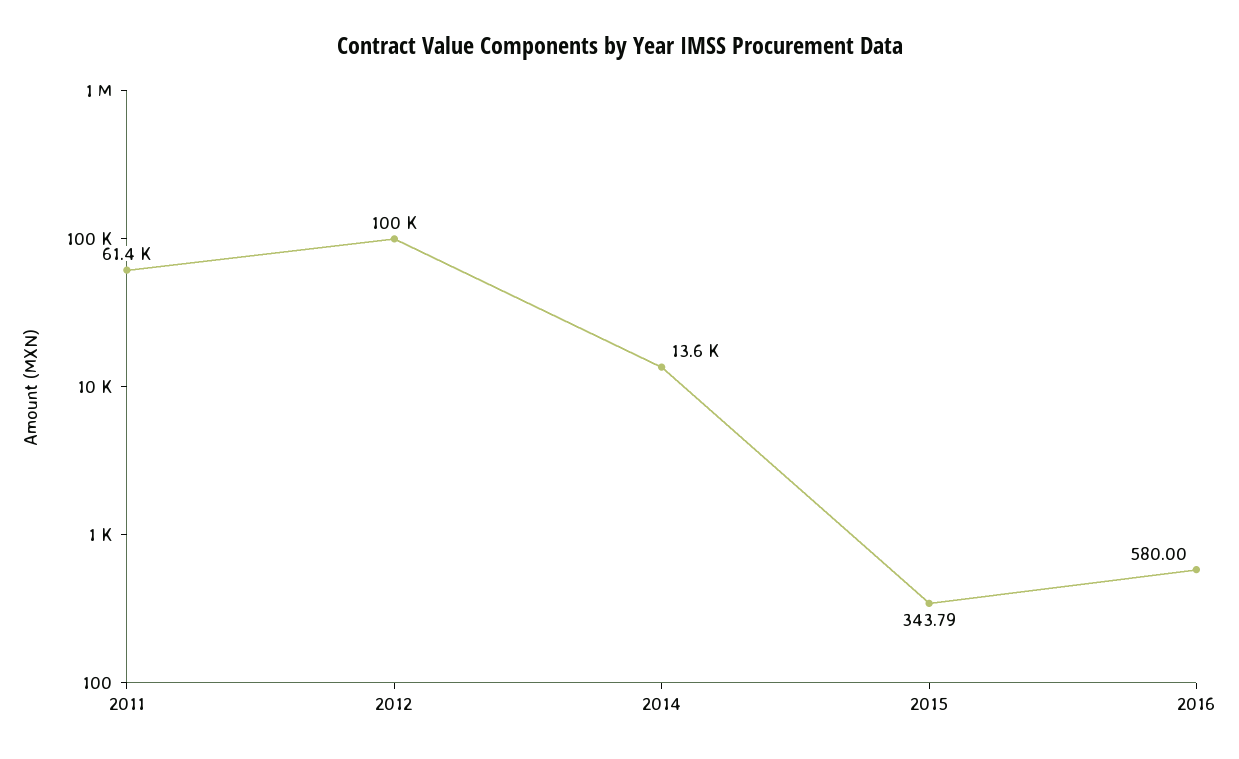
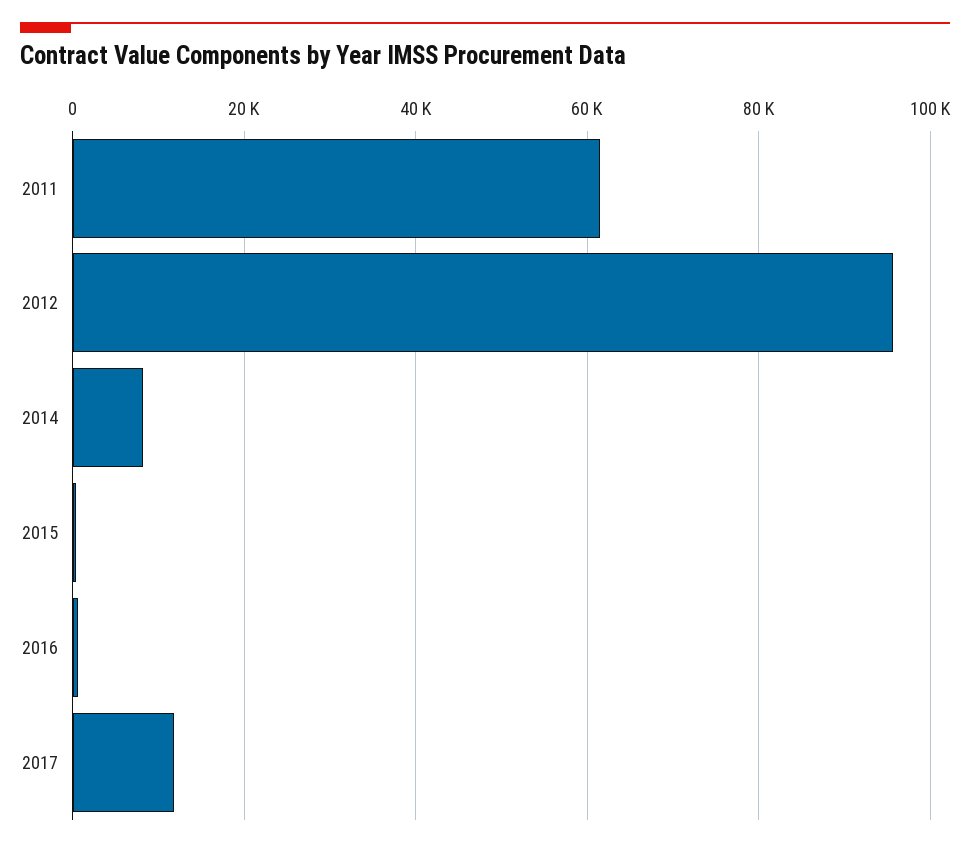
2012: 100000 -> 96000
2014: 13600 -> 8000
2017: none -> 12000

